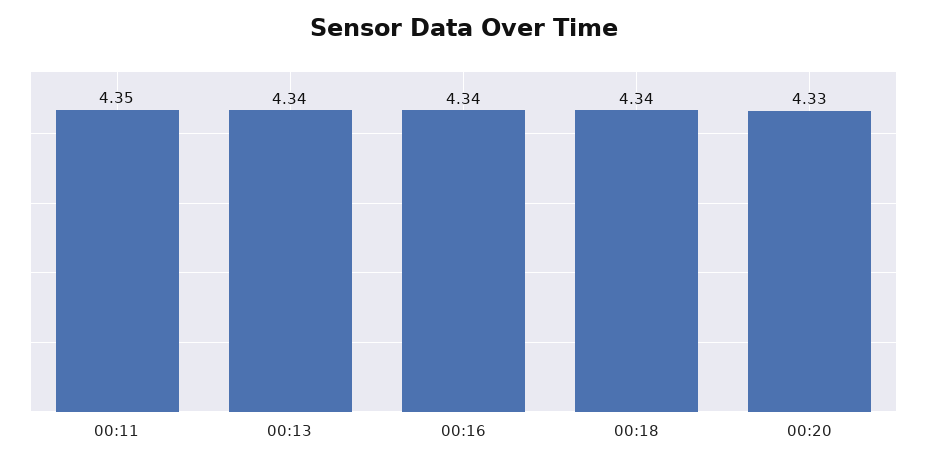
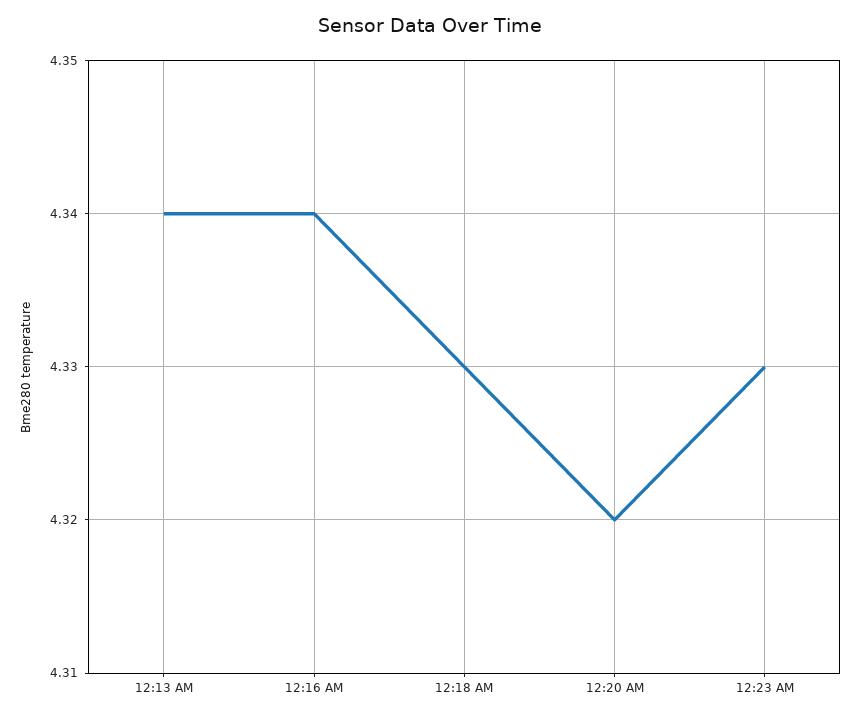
00:11: 4.35 -> none
00:18: 4.34 -> 4.33
00:20: 4.33 -> 4.32
12:23 AM: none -> 4.33

